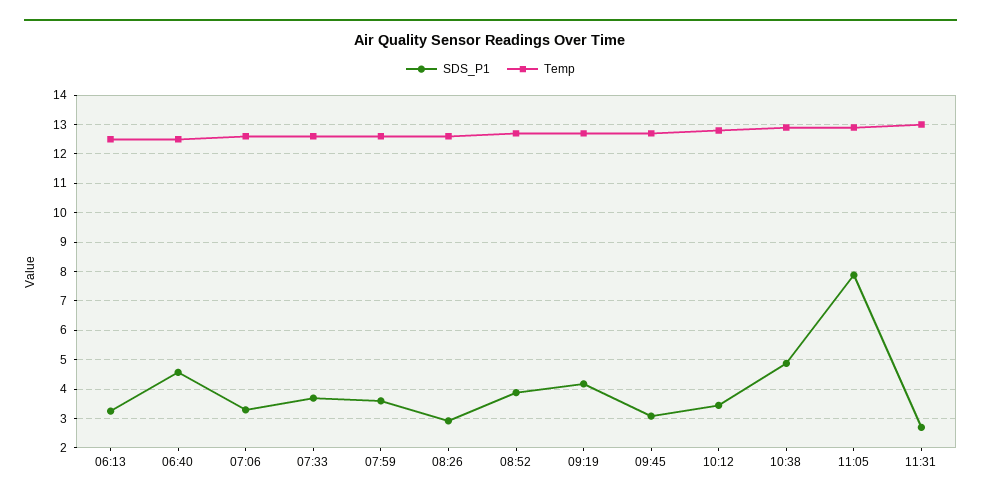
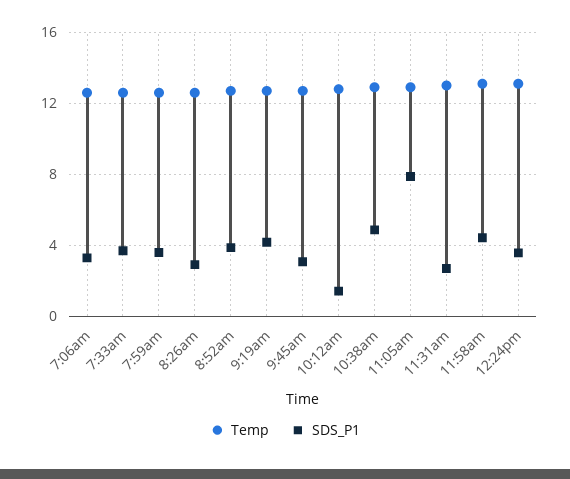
SDS_P1, 06:13: 3.25 -> none
Temp, 06:13: 12.5 -> none
SDS_P1, 06:40: 4.5 -> none
Temp, 06:40: 12.5 -> none
SDS_P1, 10:12: 3.5 -> 1.5
Temp, 11:58am: none -> 13
SDS_P1, 11:58am: none -> 4.5
Temp, 12:24pm: none -> 13
SDS_P1, 12:24pm: none -> 3.5

